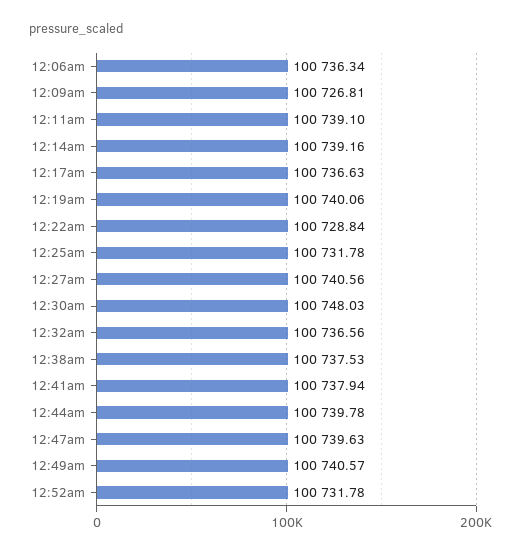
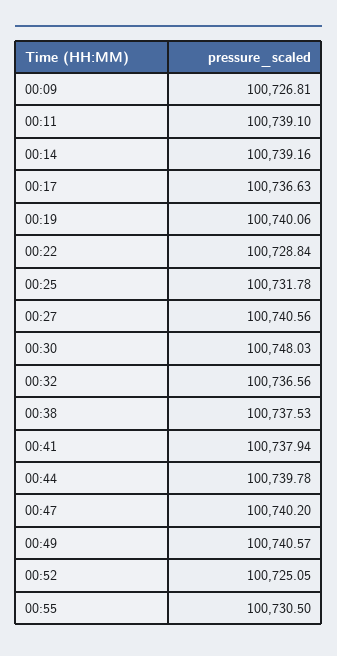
12:06am: 100736.34 -> none
12:47am: 100739.63 -> 100740.2
12:52am: 100731.78 -> 100725.05
00:55: none -> 100730.5

